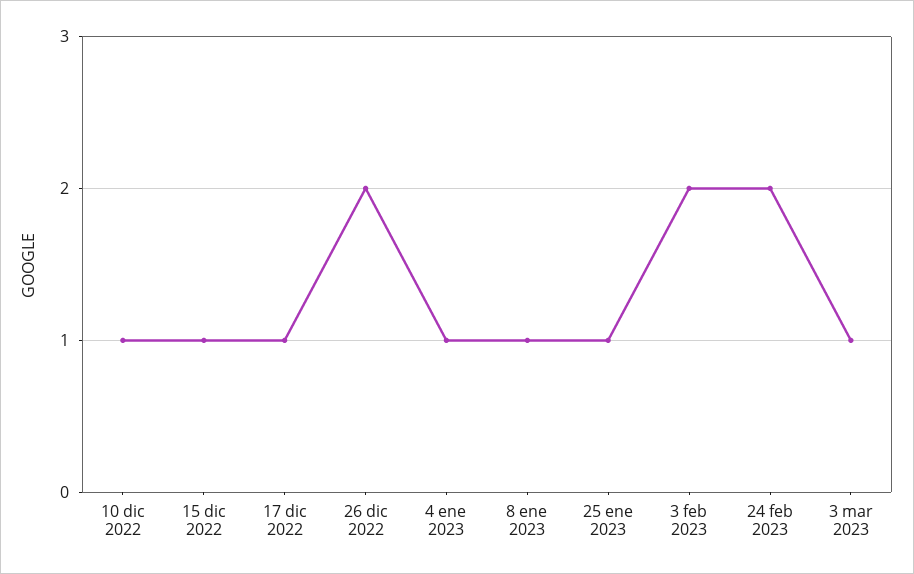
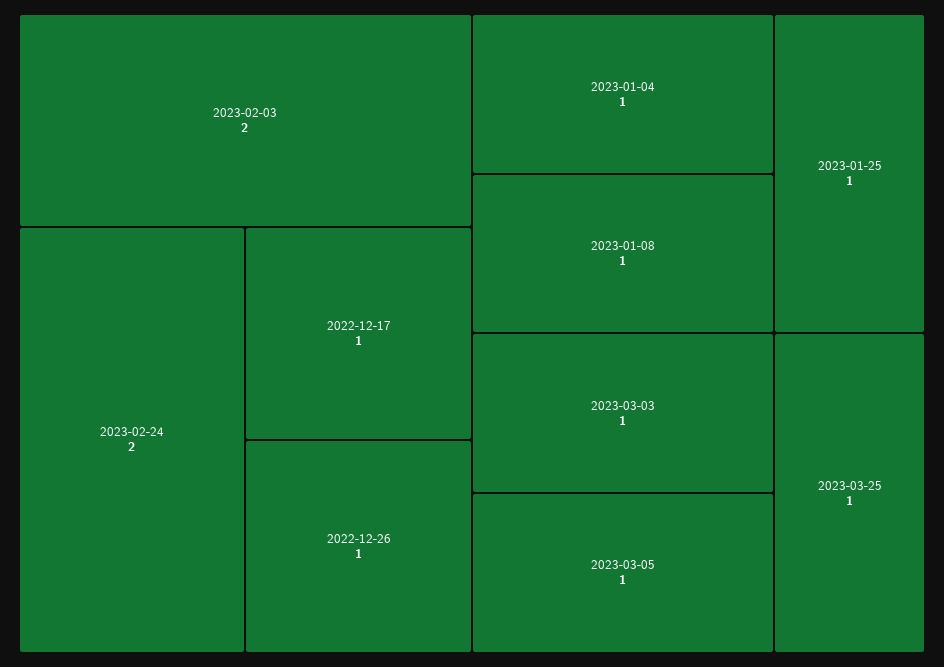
10 dic 2022: 1 -> none
15 dic 2022: 1 -> none
26 dic 2022: 2 -> 1
2023-03-05: none -> 1
2023-03-25: none -> 1

